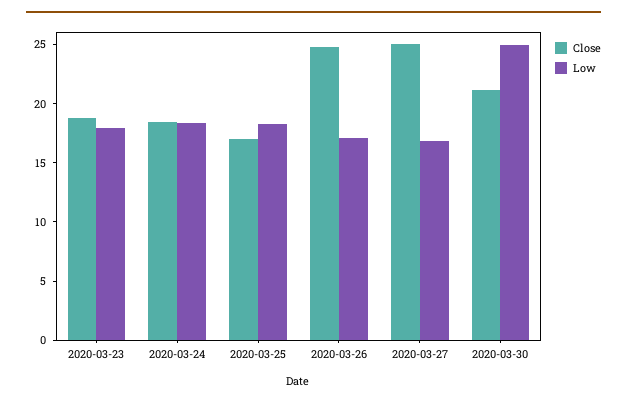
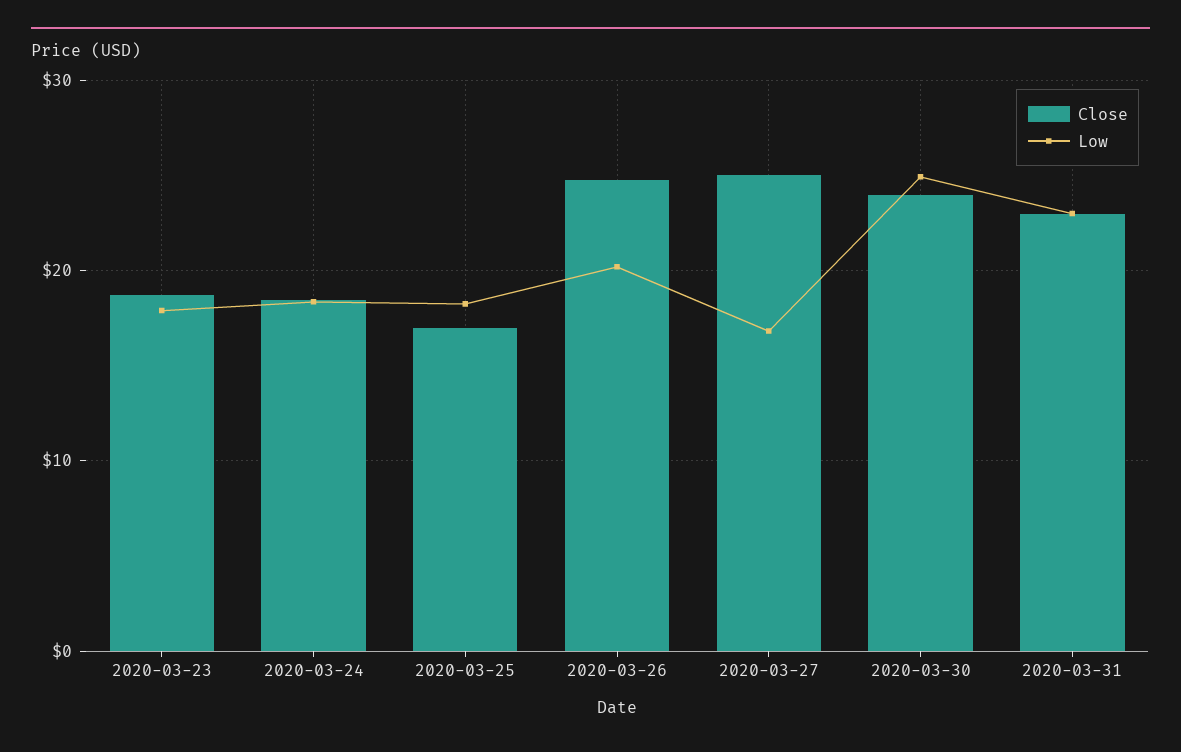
Low, 2020-03-26: 17 -> 20
Close, 2020-03-30: 21 -> 24
Close, 2020-03-31: none -> 23
Low, 2020-03-31: none -> 23

